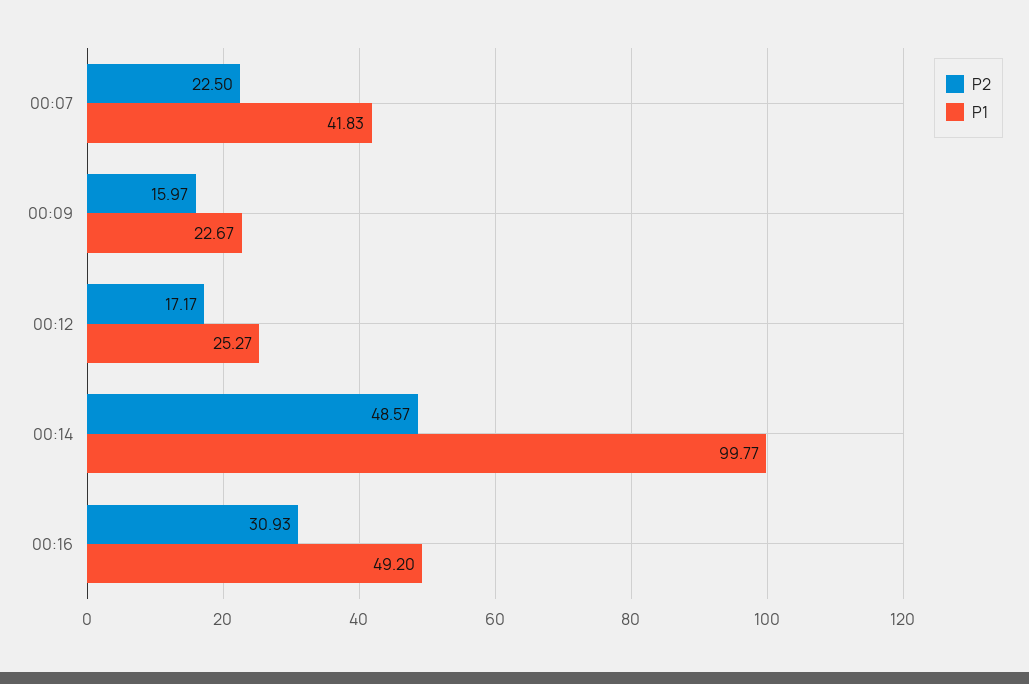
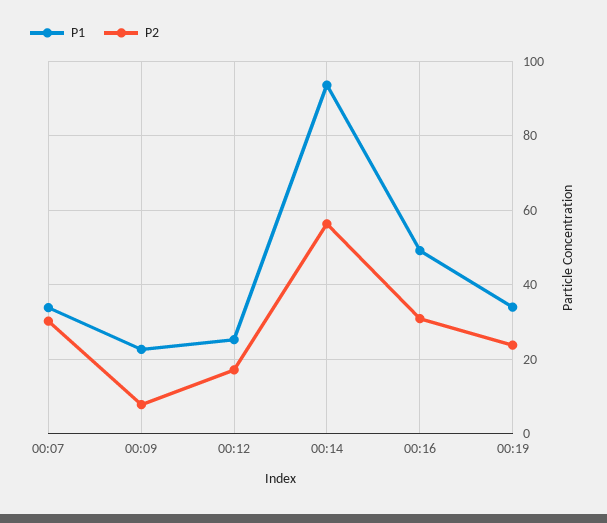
P2, 00:07: 22.5 -> 30
P1, 00:07: 41.83 -> 34
P2, 00:09: 15.97 -> 8
P2, 00:14: 48.57 -> 56
P1, 00:14: 99.77 -> 94
P1, 00:19: none -> 34
P2, 00:19: none -> 24

